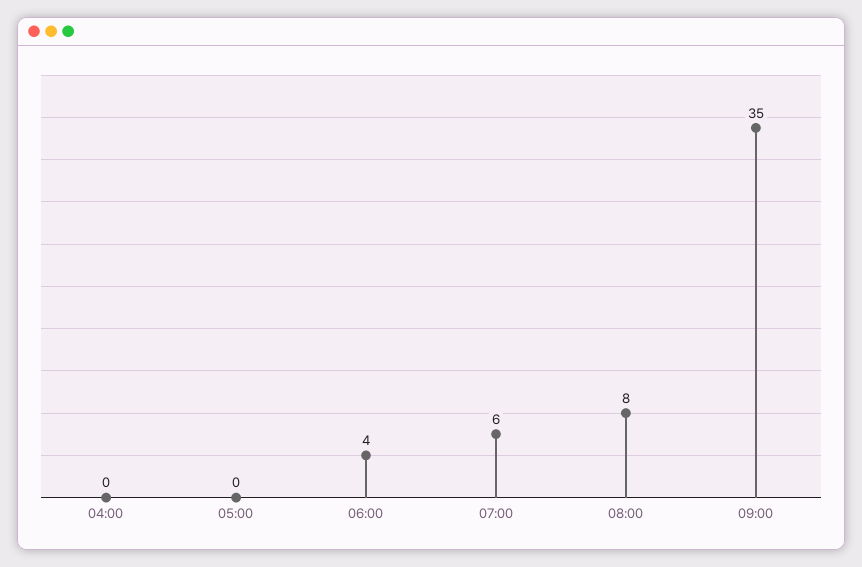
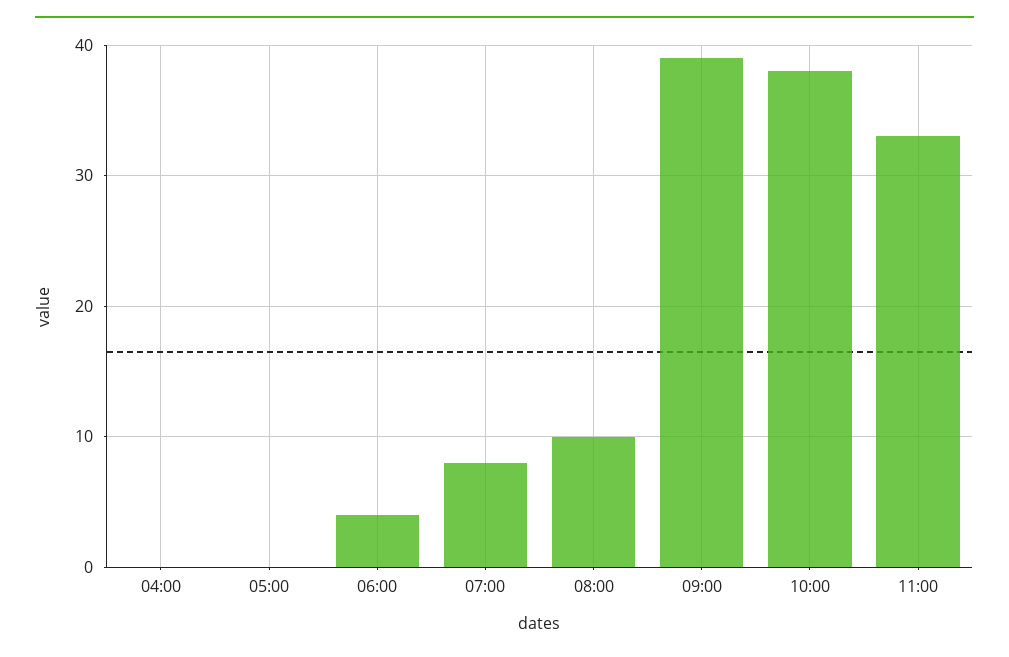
07:00: 6 -> 8
08:00: 8 -> 10
09:00: 35 -> 39
10:00: none -> 38
11:00: none -> 33

